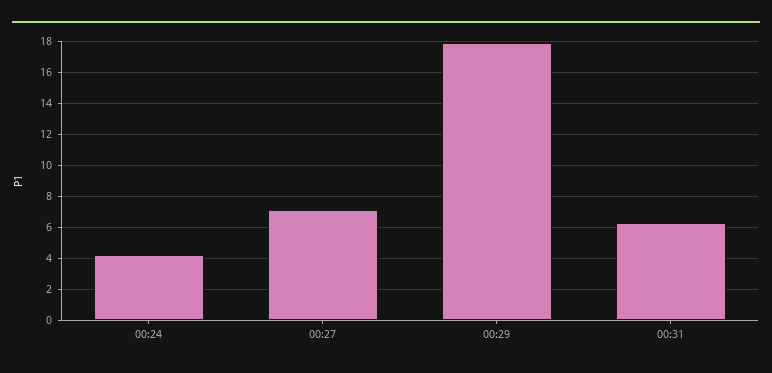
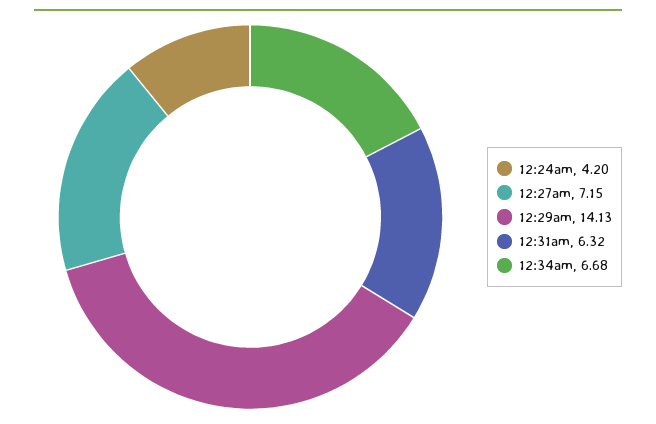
00:29: 18 -> 14.13
12:34am: none -> 6.68

